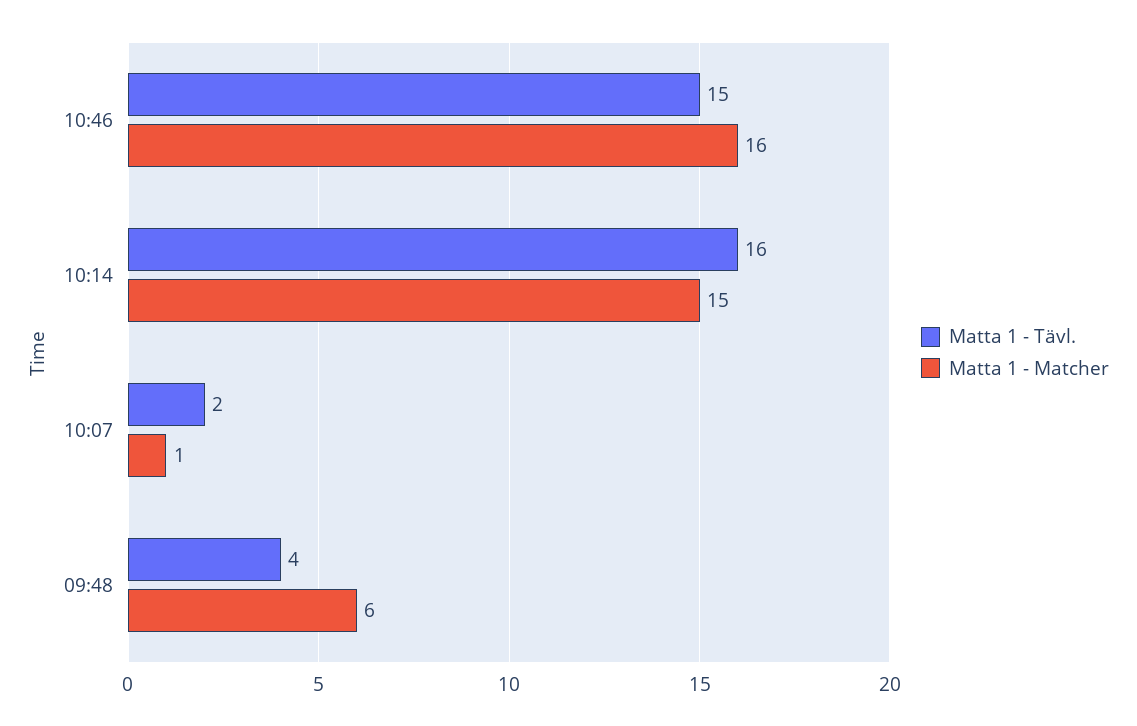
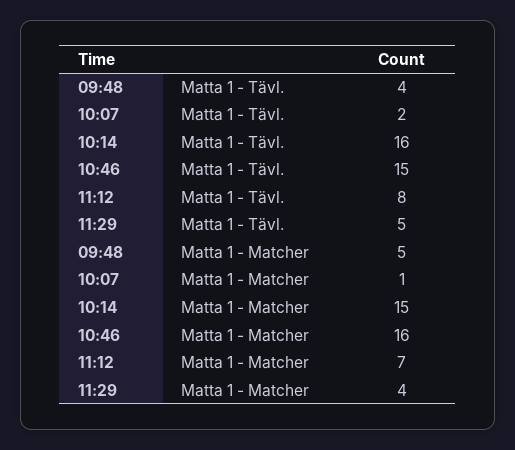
Matta 1 - Matcher, 09:48: 6 -> 5
Matta 1 - Tävl., 11:12: none -> 8
Matta 1 - Tävl., 11:29: none -> 5
Matta 1 - Matcher, 11:12: none -> 7
Matta 1 - Matcher, 11:29: none -> 4

